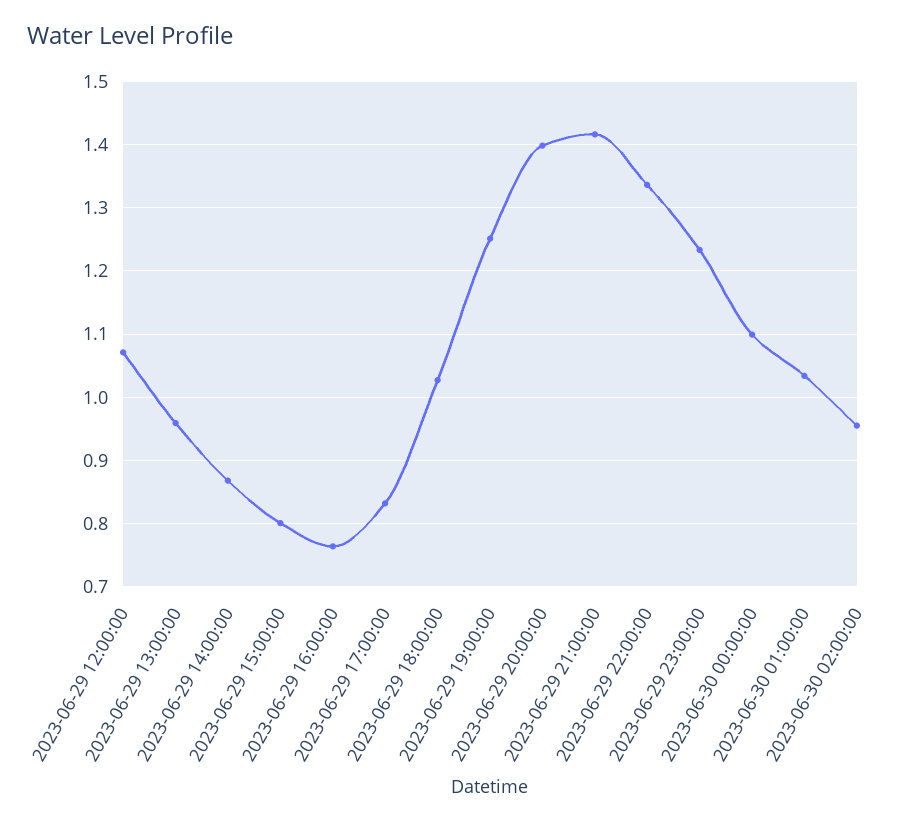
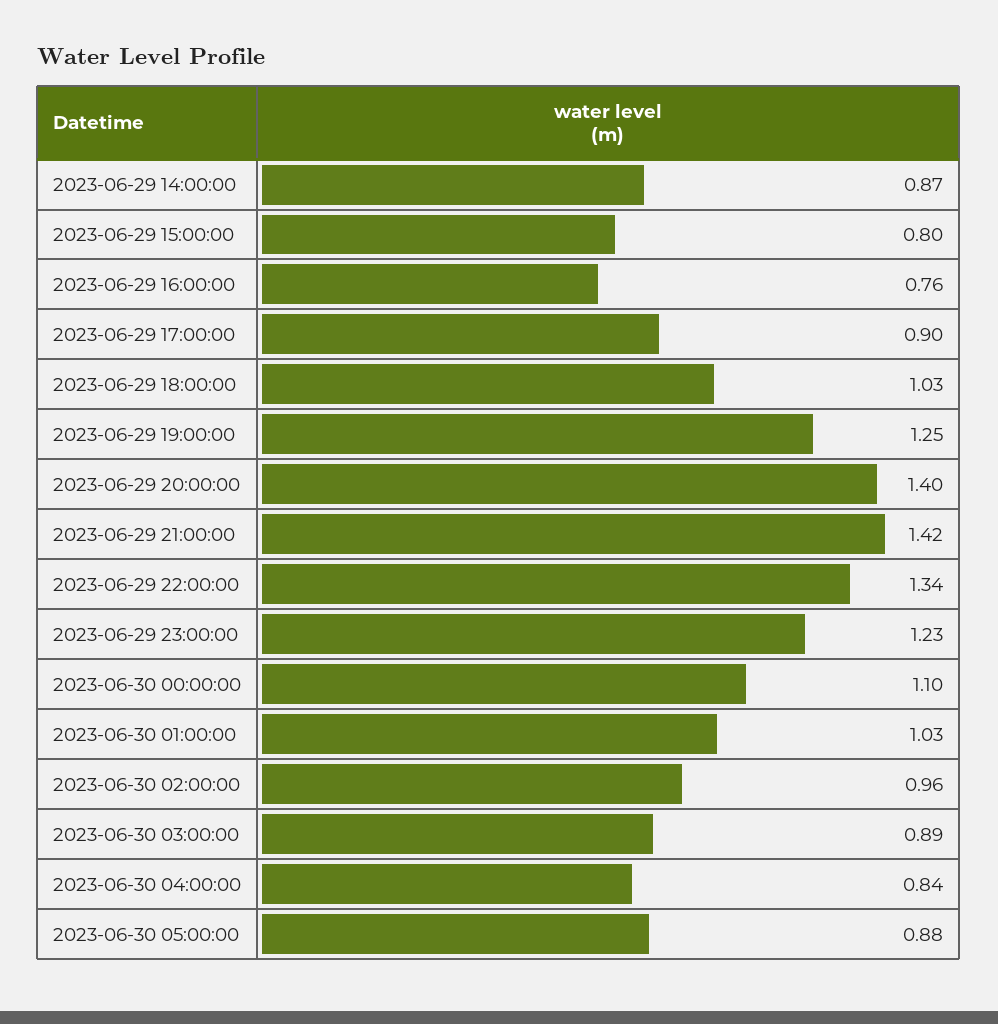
2023-06-29 12:00:00: 1.07 -> none
2023-06-29 13:00:00: 0.96 -> none
2023-06-29 17:00:00: 0.83 -> 0.9
2023-06-30 03:00:00: none -> 0.89
2023-06-30 04:00:00: none -> 0.84
2023-06-30 05:00:00: none -> 0.88

